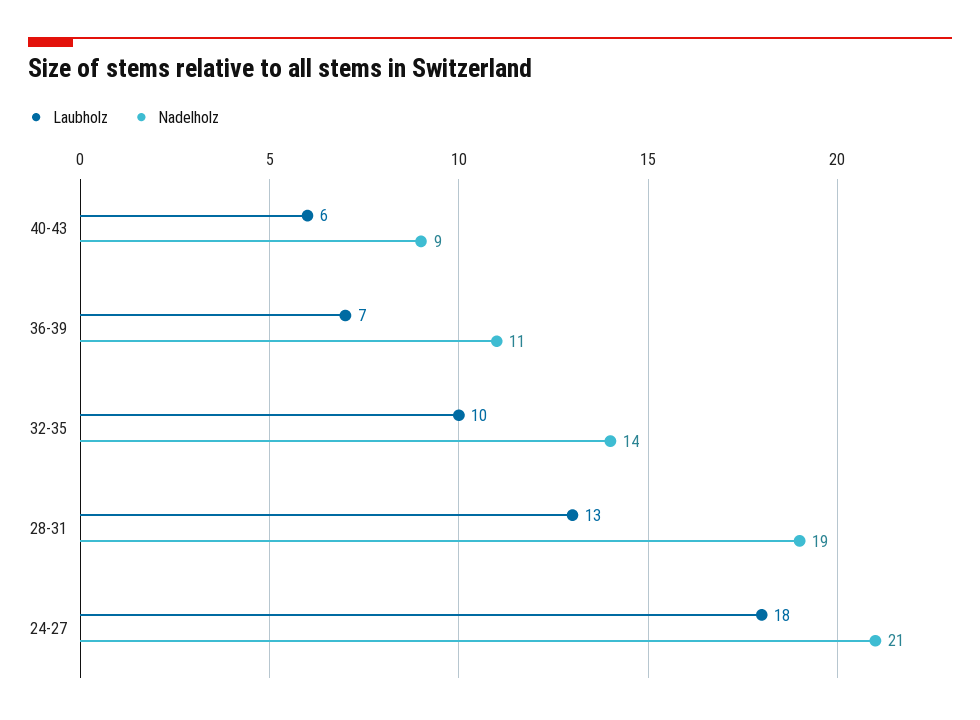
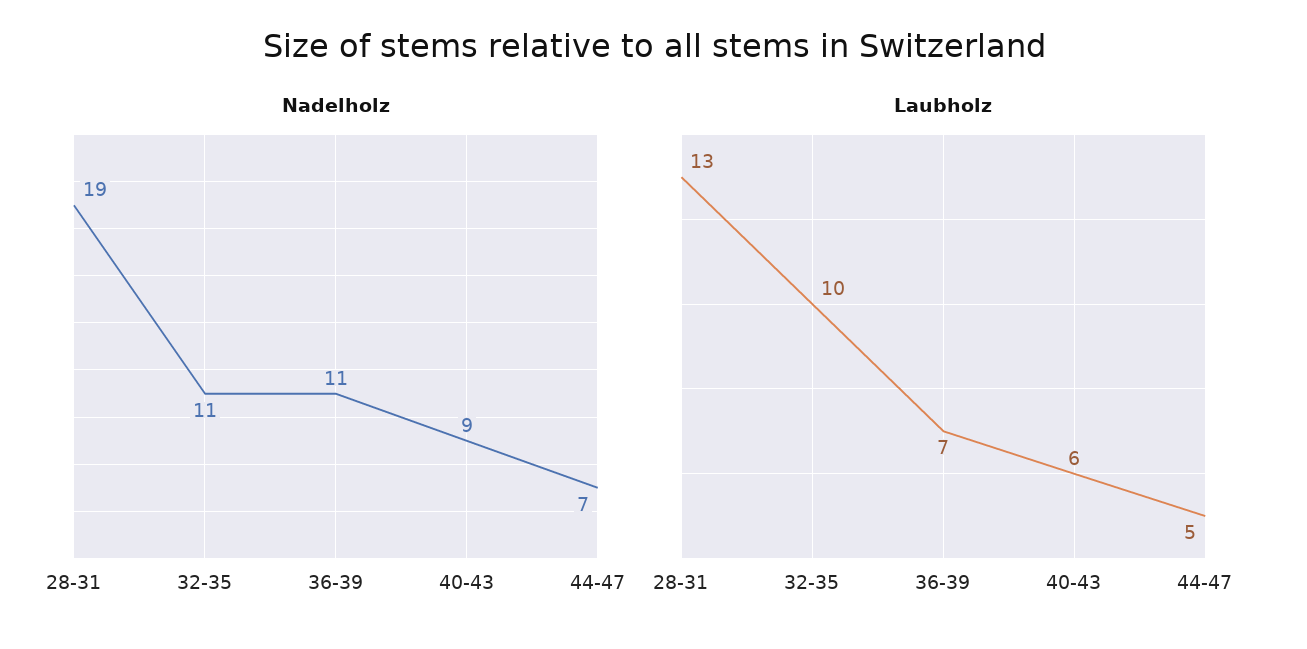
Nadelholz, 32-35: 14 -> 11
Laubholz, 24-27: 18 -> none
Nadelholz, 24-27: 21 -> none
Nadelholz, 44-47: none -> 7
Laubholz, 44-47: none -> 5

